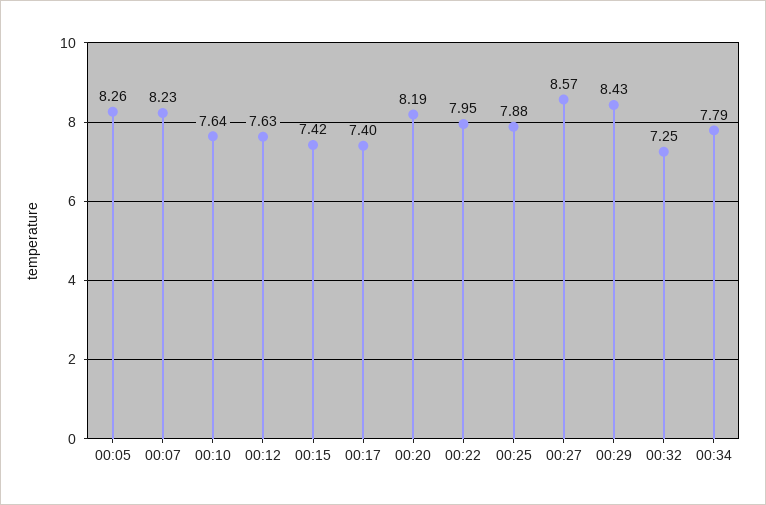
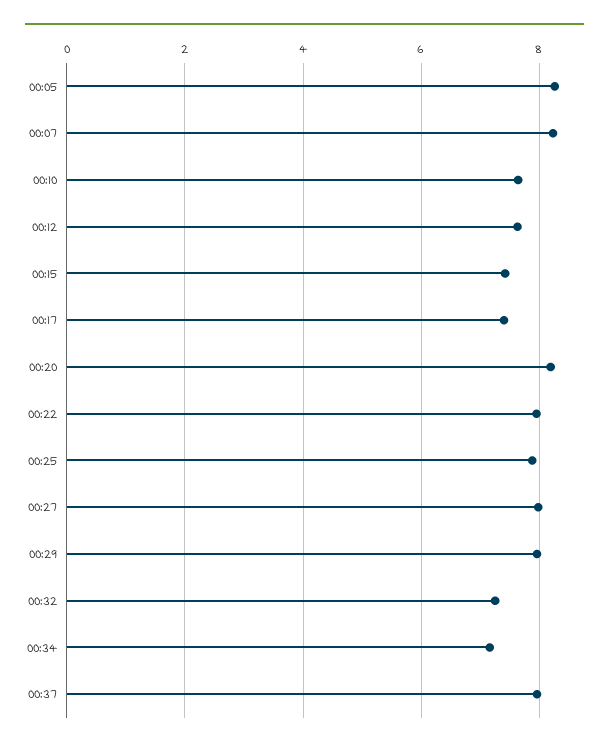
00:27: 8.57 -> 8
00:29: 8.43 -> 8
00:34: 7.79 -> 7.2
00:37: none -> 8

